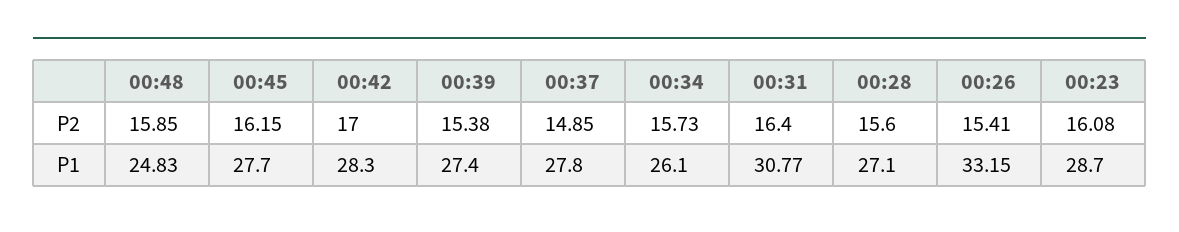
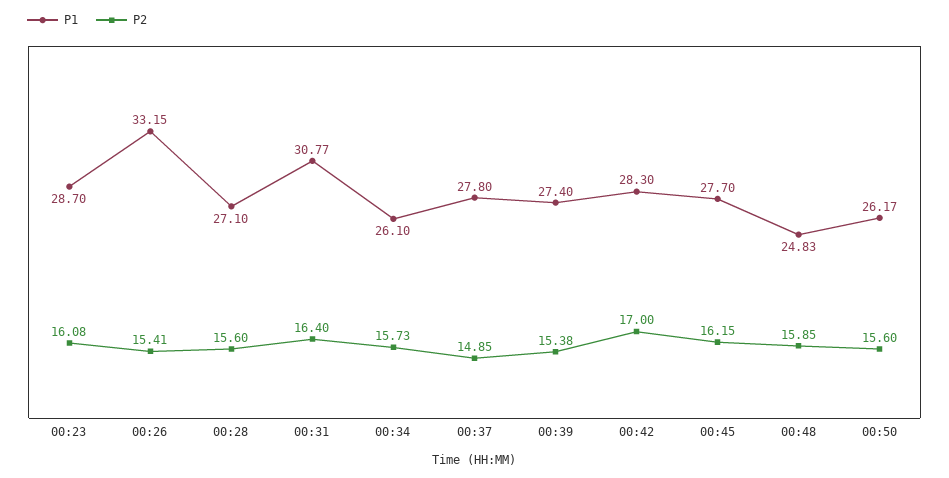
P1, 00:50: none -> 26.17
P2, 00:50: none -> 15.6

